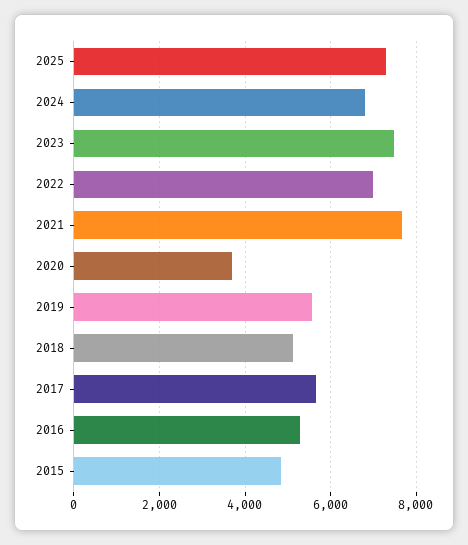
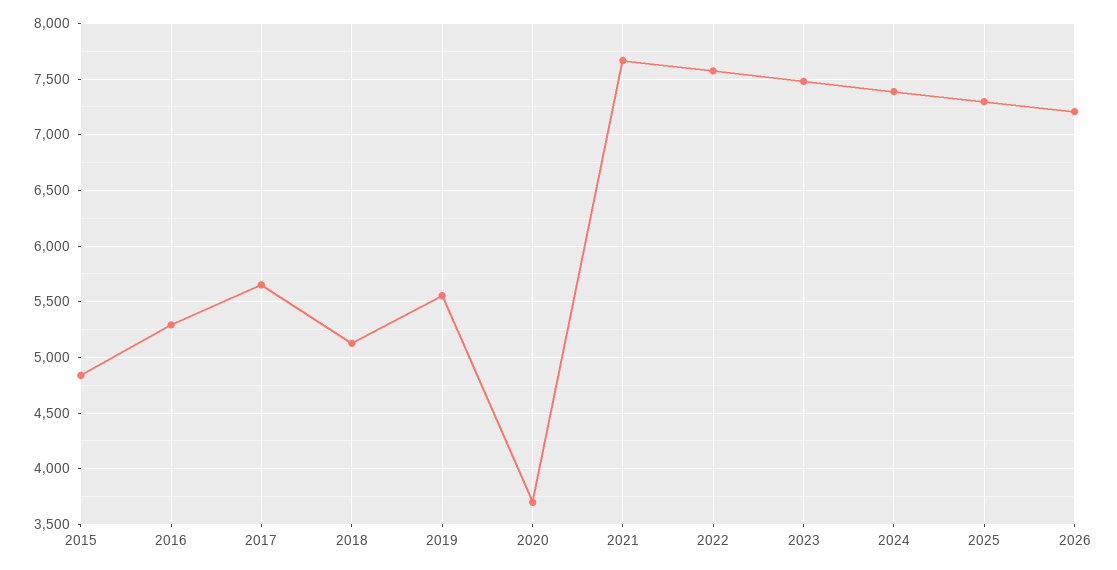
2024: 6800 -> 7400
2022: 7000 -> 7600
2026: none -> 7200

